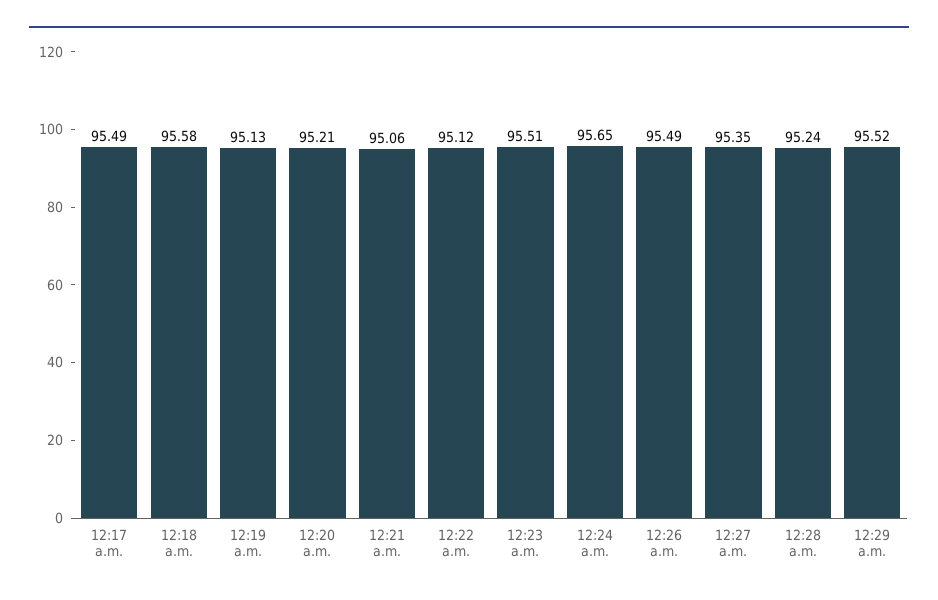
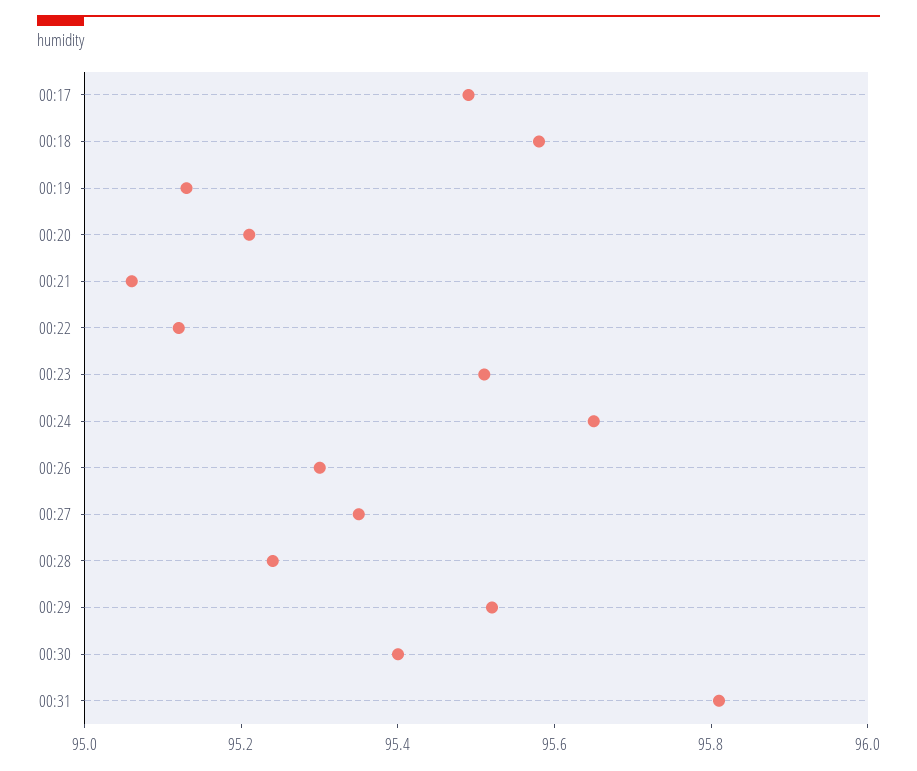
12:26 a.m.: 95.49 -> 95.3
00:30: none -> 95.4
00:31: none -> 95.8

